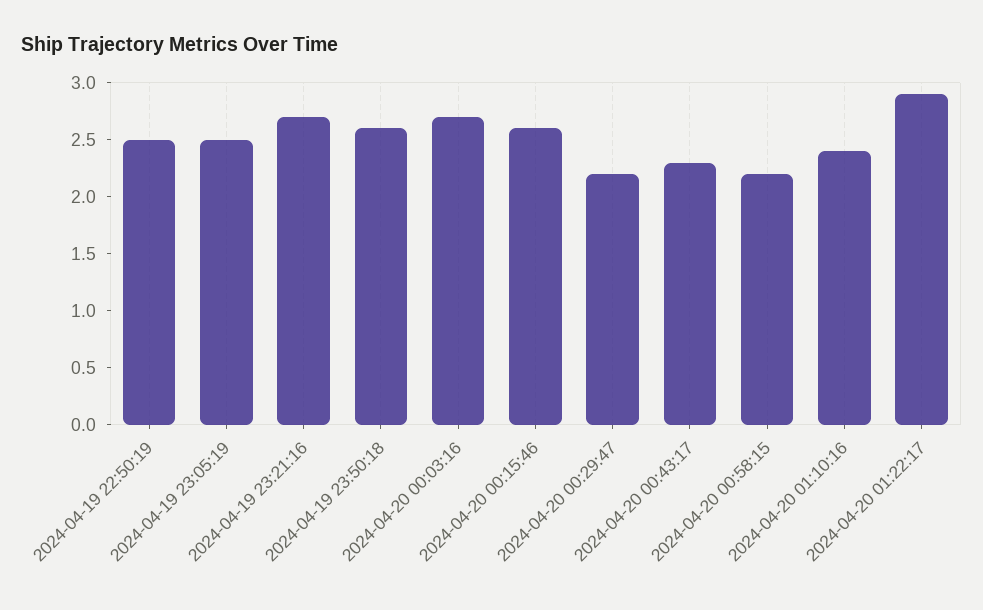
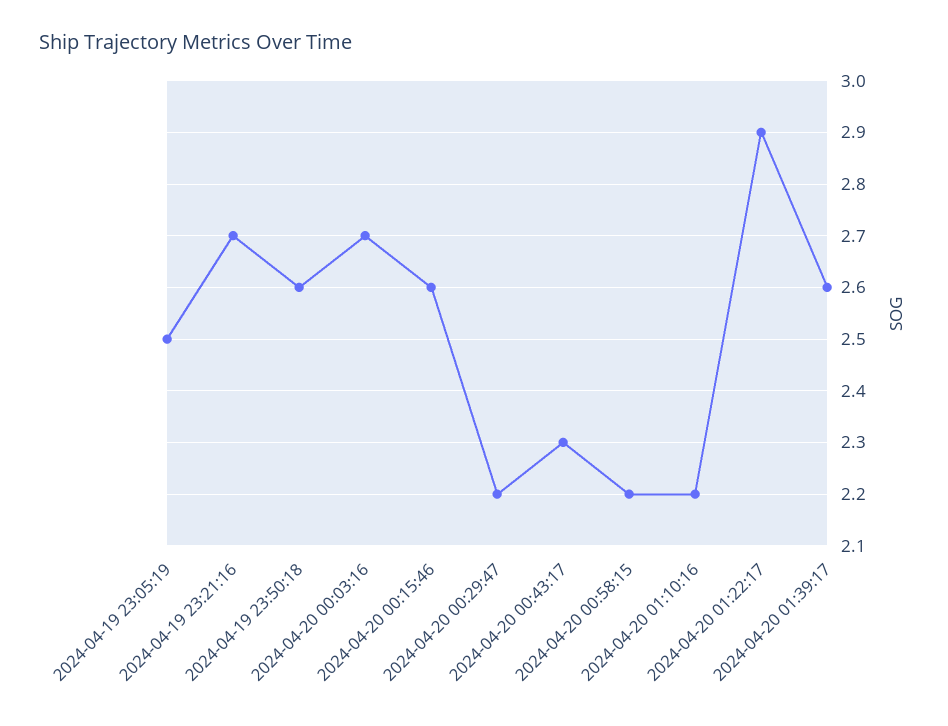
2024-04-19 22:50:19: 2.5 -> none
2024-04-20 01:10:16: 2.4 -> 2.2
2024-04-20 01:39:17: none -> 2.6

